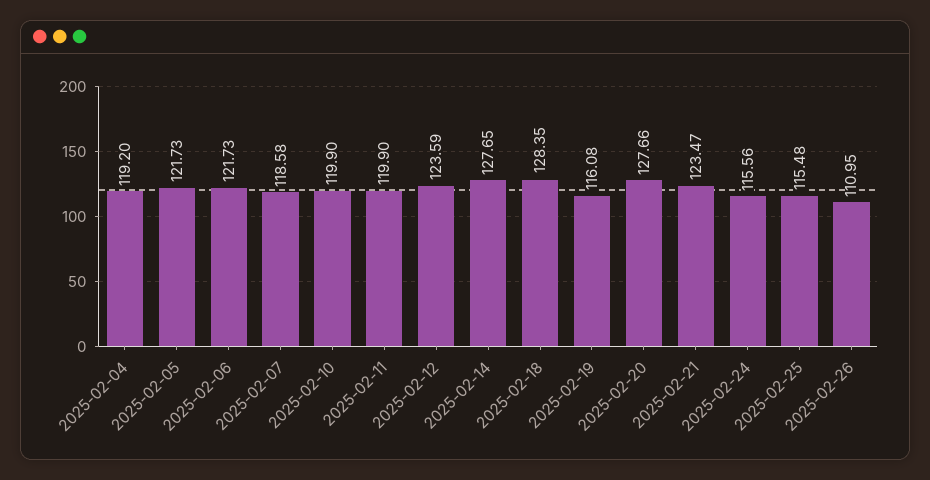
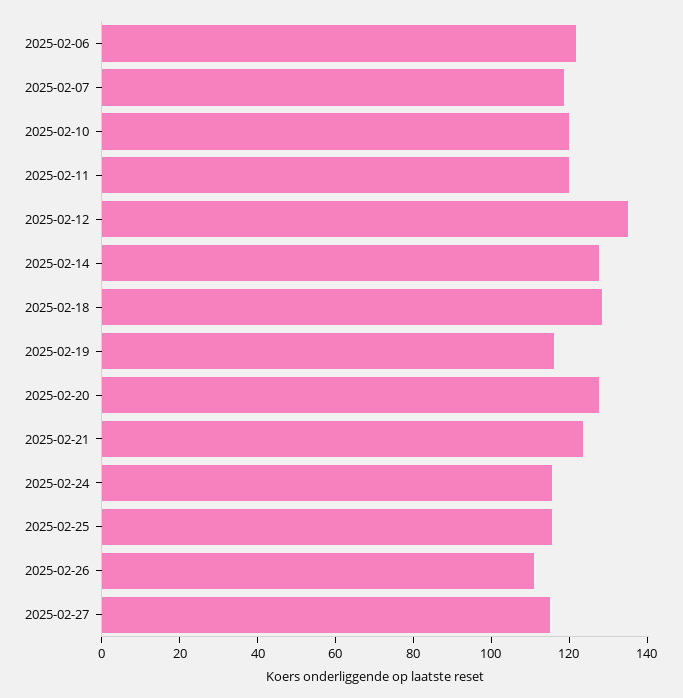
2025-02-04: 119.2 -> none
2025-02-05: 121.73 -> none
2025-02-12: 123.59 -> 135
2025-02-27: none -> 115

